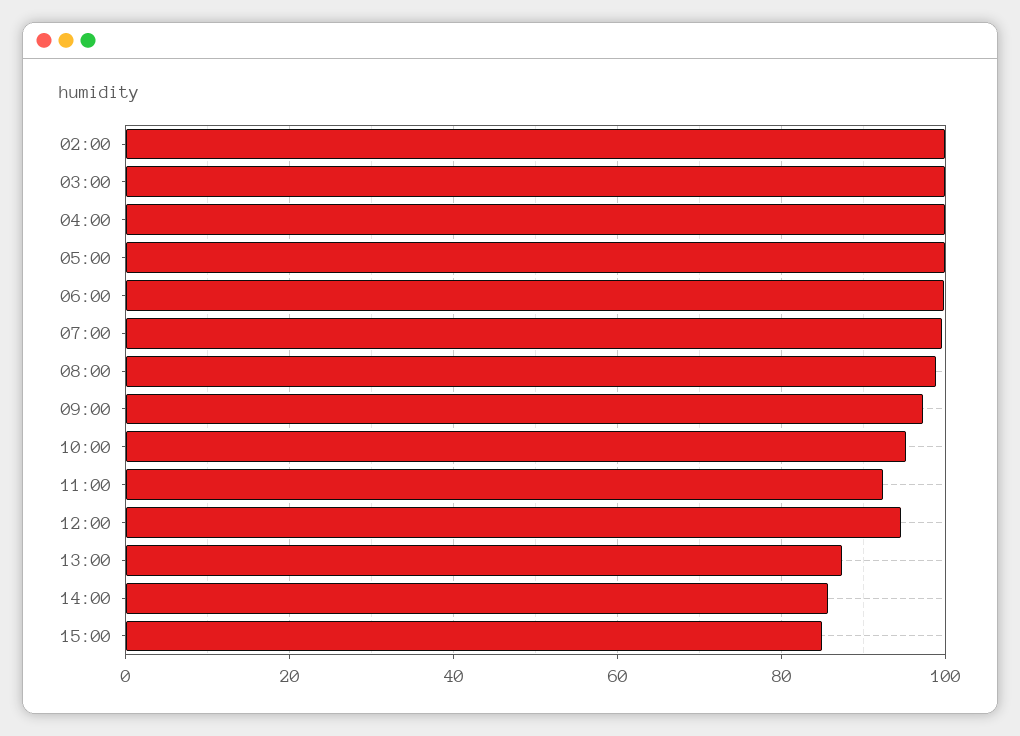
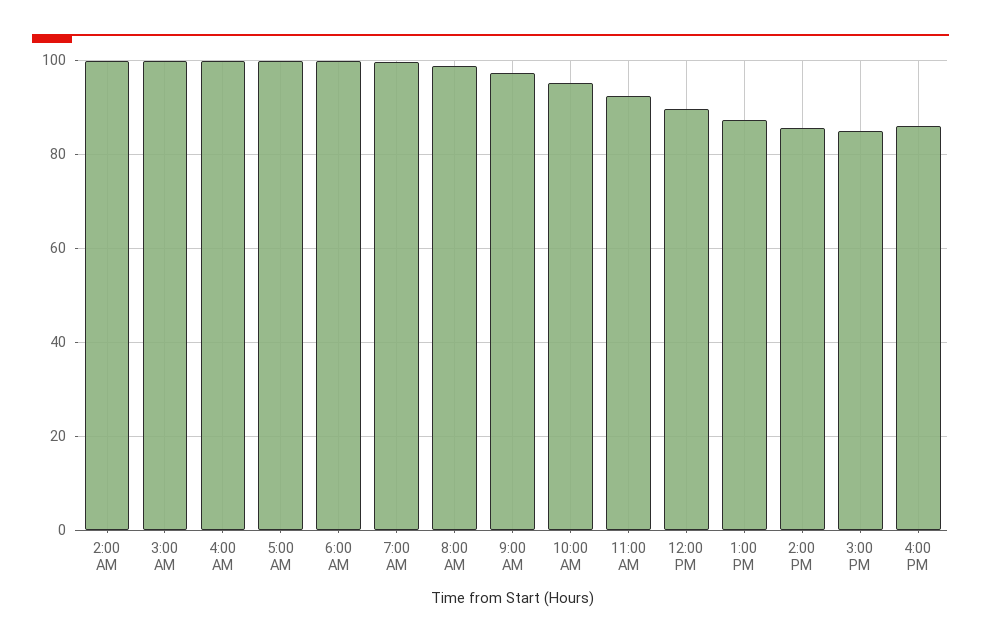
12:00: 94 -> 90
4:00 PM: none -> 86

